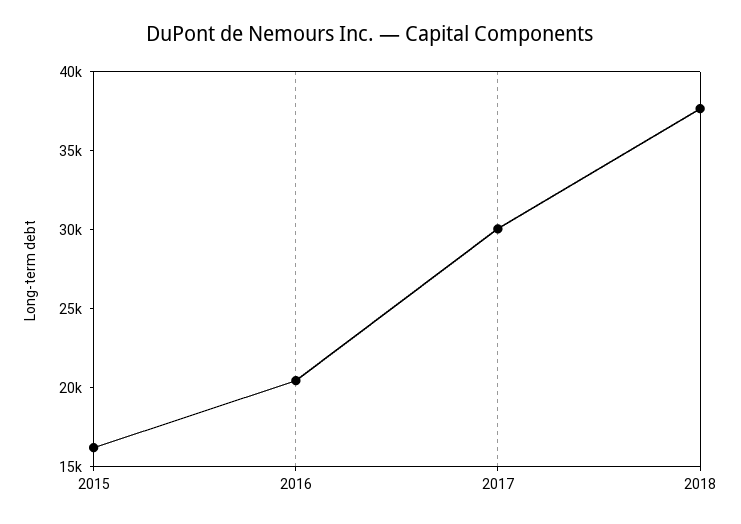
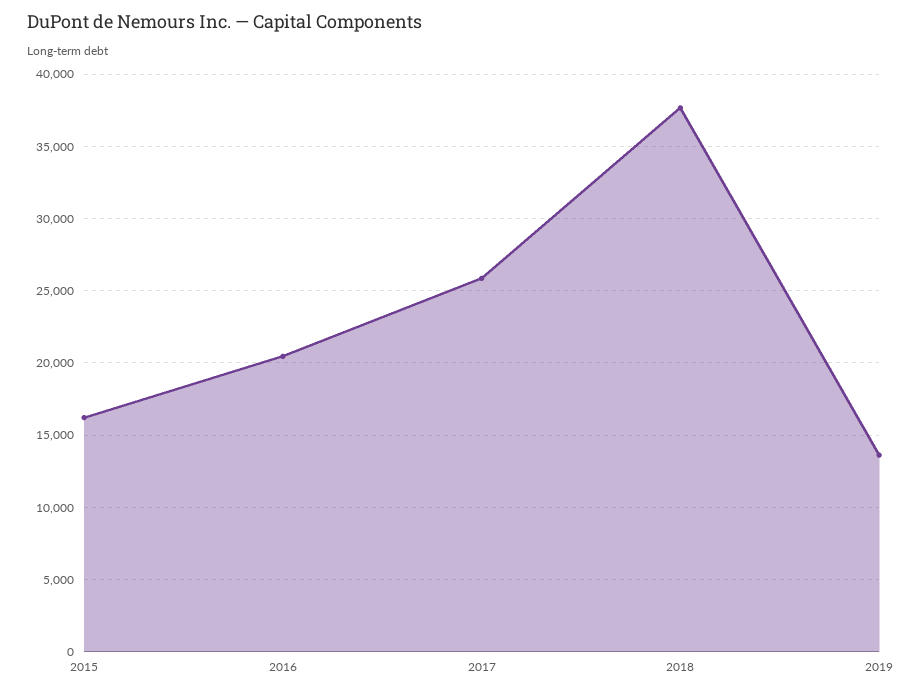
2017: 30000 -> 26000
2019: none -> 13500

